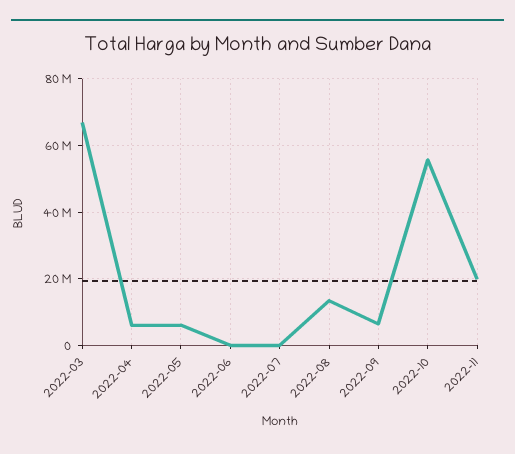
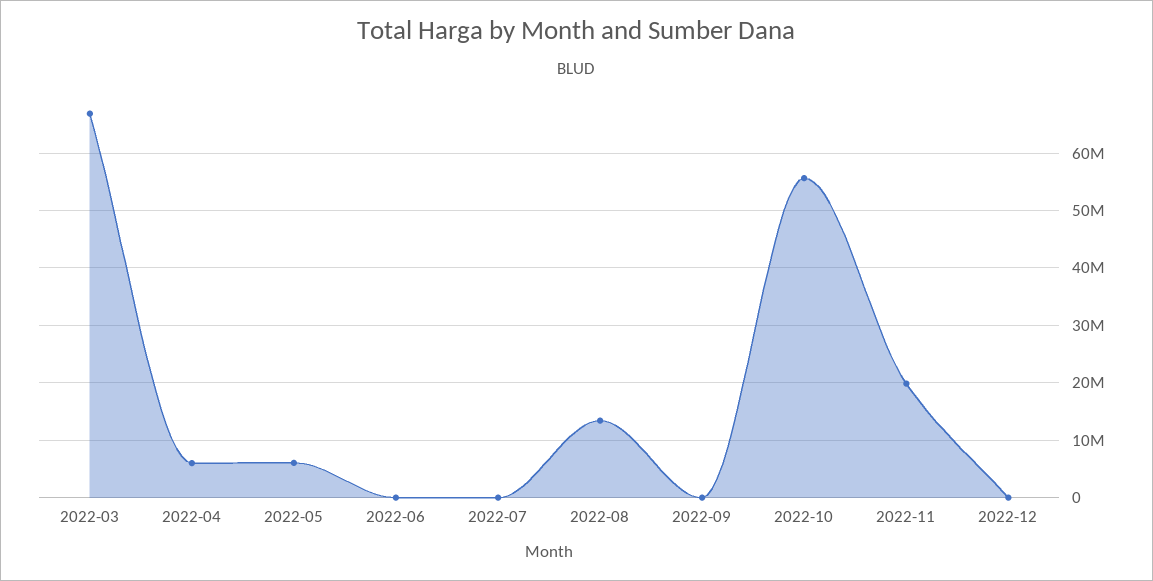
2022-09: 6000000 -> 0
2022-12: none -> 0

